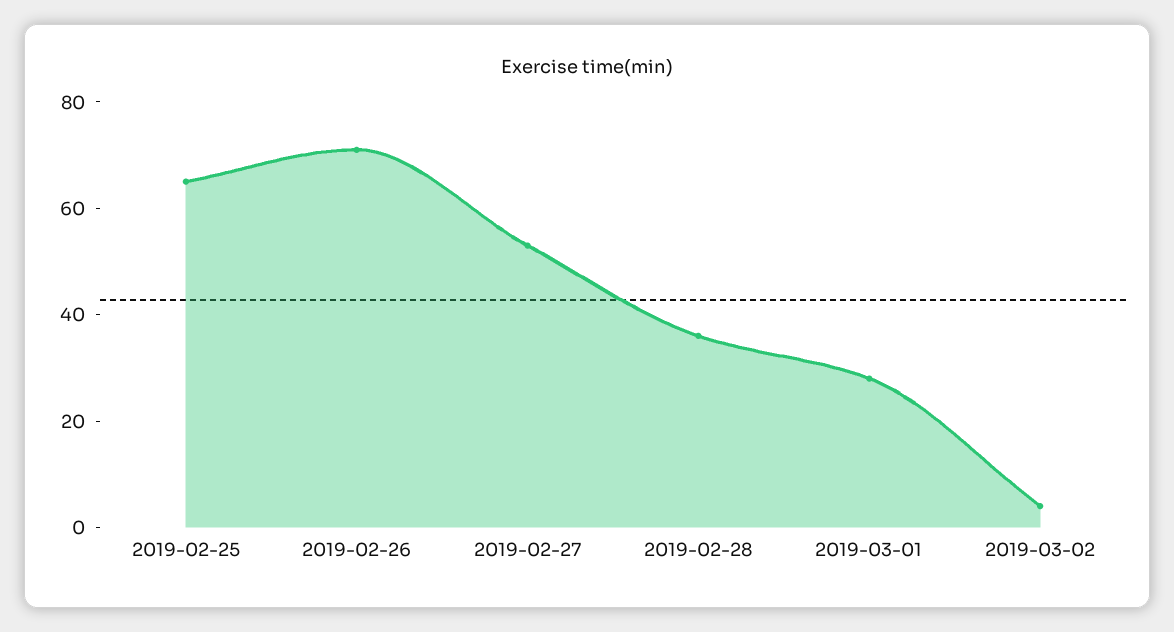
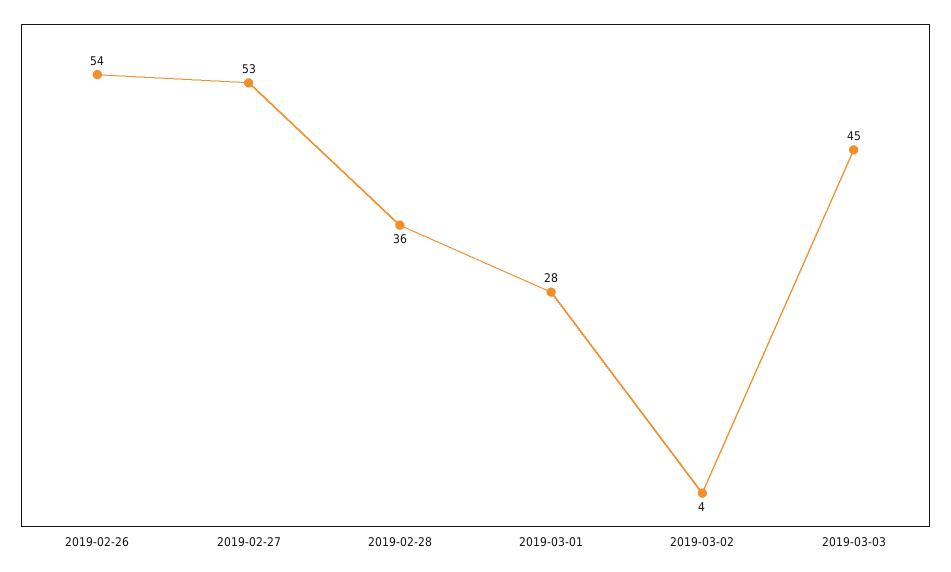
2019-02-25: 65 -> none
2019-02-26: 70 -> 54
2019-03-03: none -> 45

